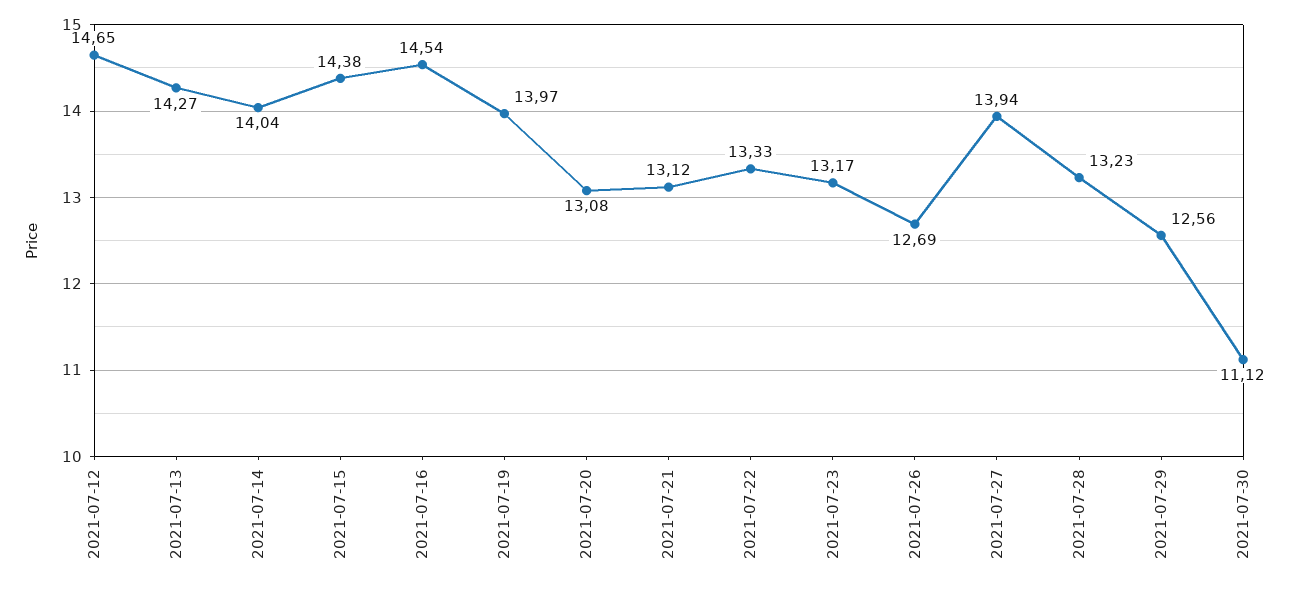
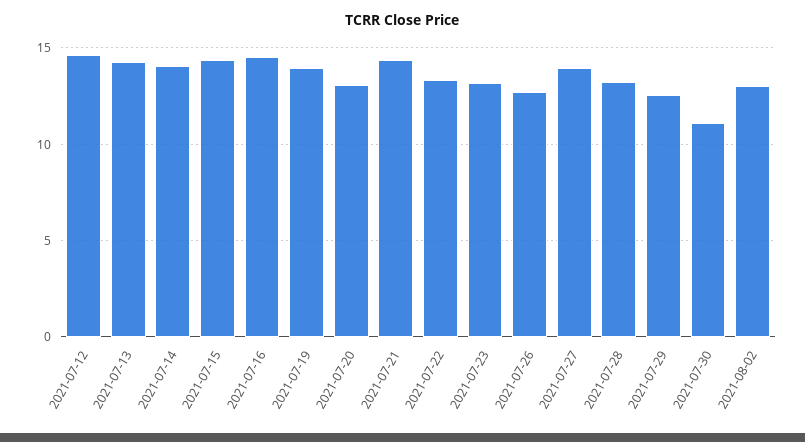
2021-07-21: 13.12 -> 14.5
2021-08-02: none -> 13

